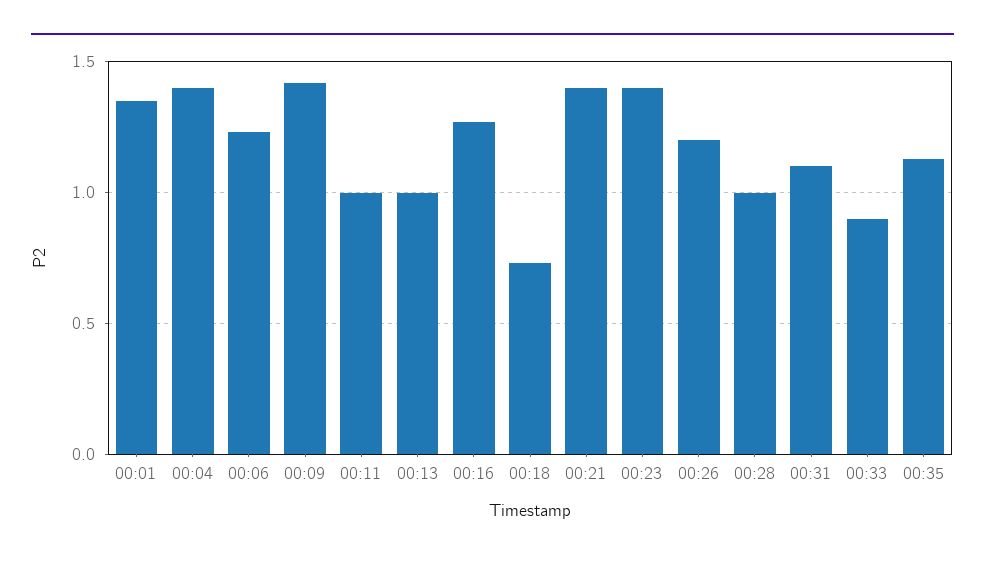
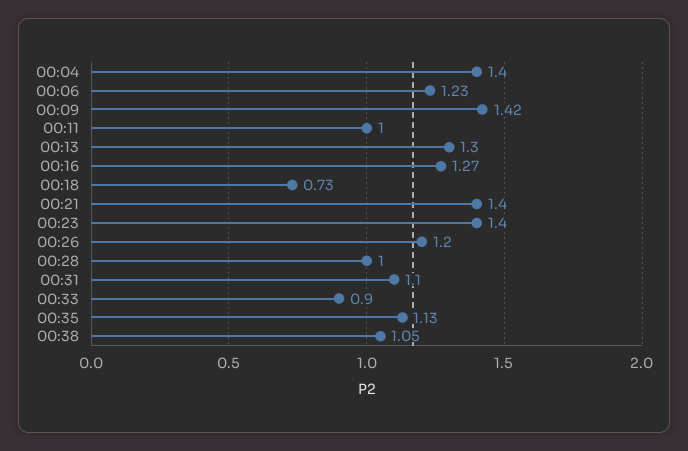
00:01: 1.35 -> none
00:13: 1 -> 1.3
00:38: none -> 1.05

